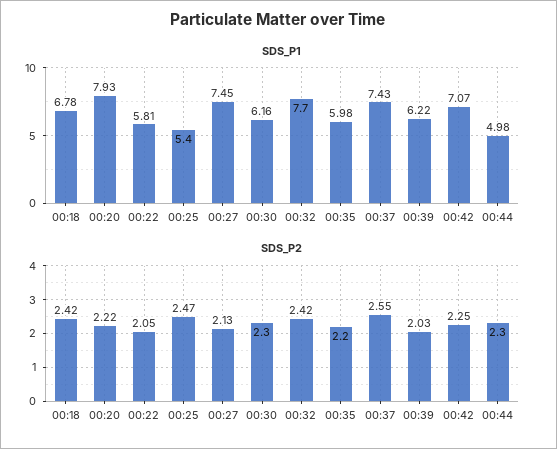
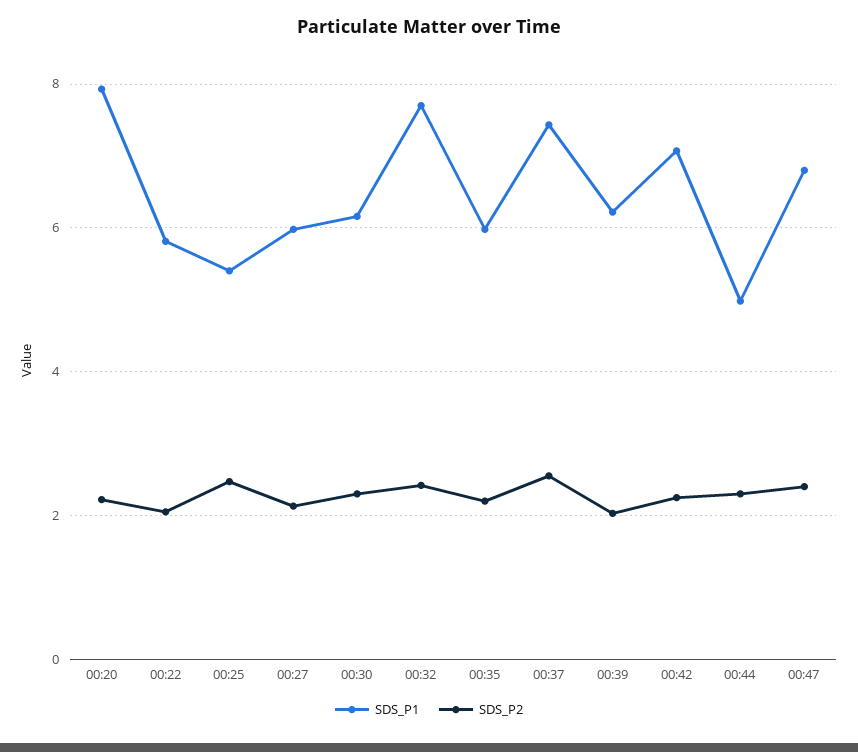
SDS_P1, 00:18: 6.78 -> none
SDS_P1, 00:27: 7.45 -> 6
SDS_P2, 00:18: 2.42 -> none
SDS_P1, 00:47: none -> 6.8
SDS_P2, 00:47: none -> 2.4

